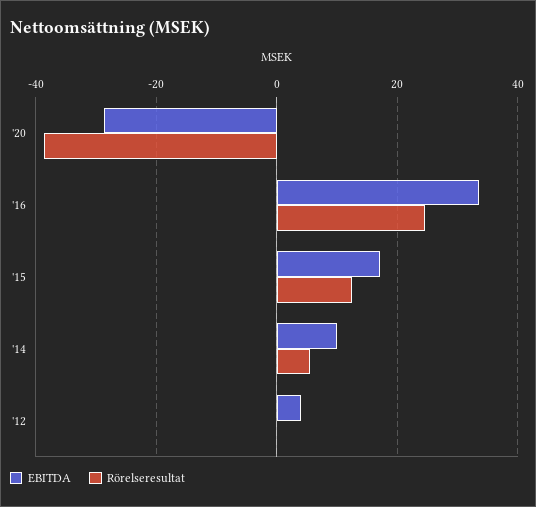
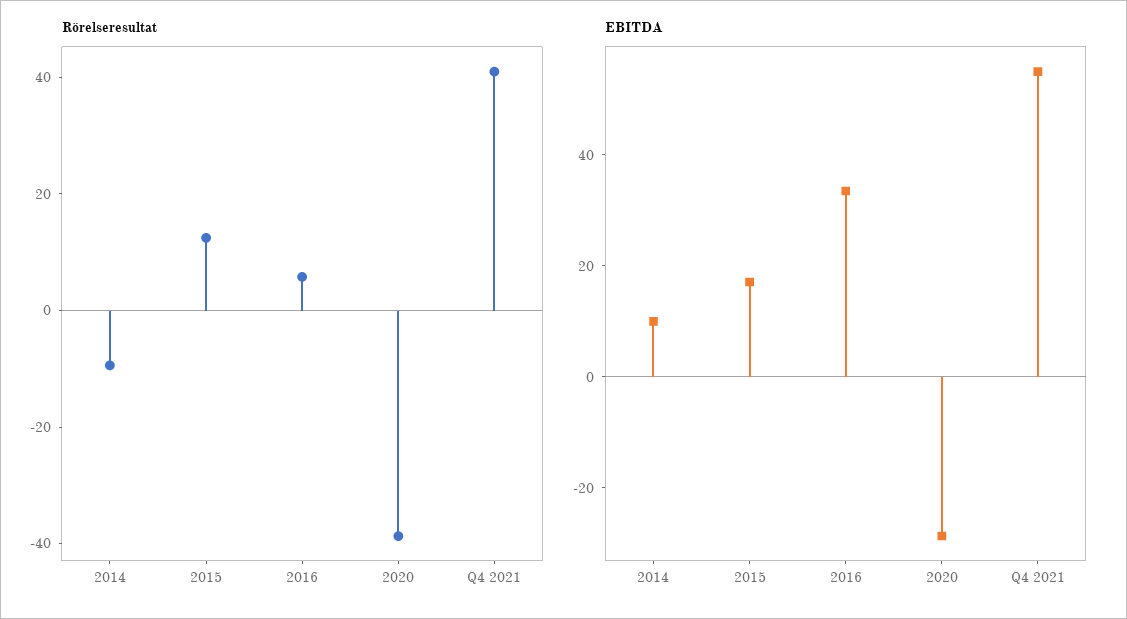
Rörelseresultat, '16: 24 -> 5
Rörelseresultat, '14: 6 -> -10
EBITDA, '12: 4 -> none
Rörelseresultat, '12: 0 -> none
Rörelseresultat, Q4 2021: none -> 40
EBITDA, Q4 2021: none -> 55

